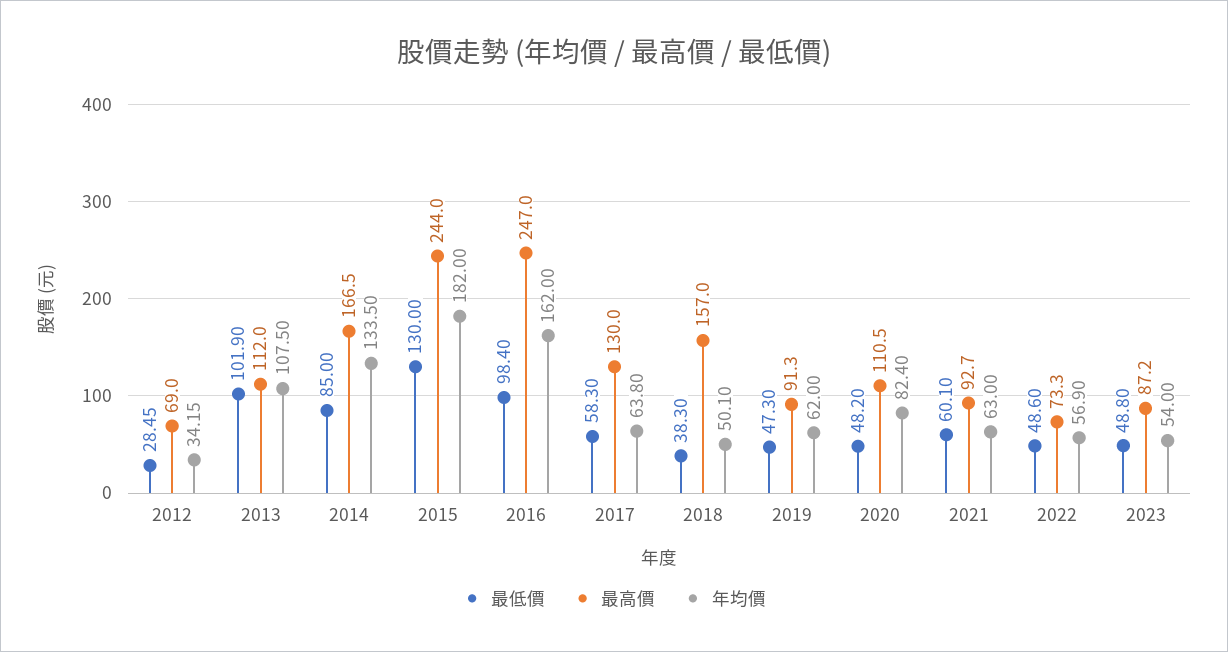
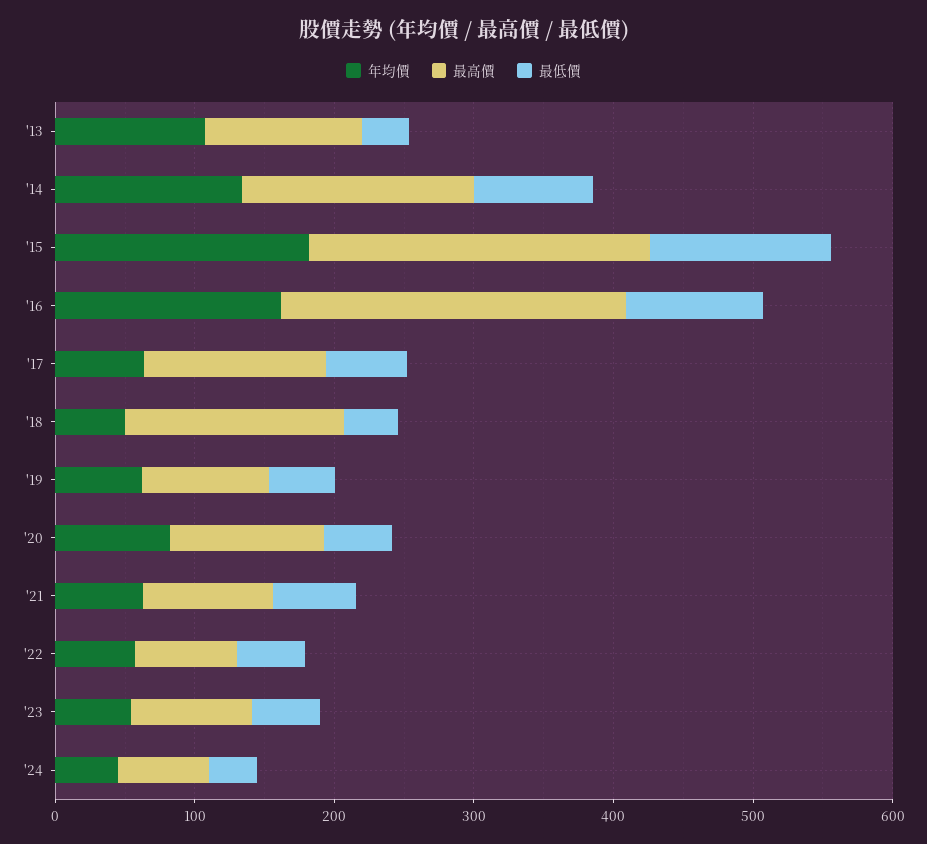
最低價, 2012: 28.45 -> none
最高價, 2012: 69 -> none
年均價, 2012: 34.15 -> none
最低價, 2013: 101.9 -> 40
年均價, '24: none -> 40
最高價, '24: none -> 60
最低價, '24: none -> 40

